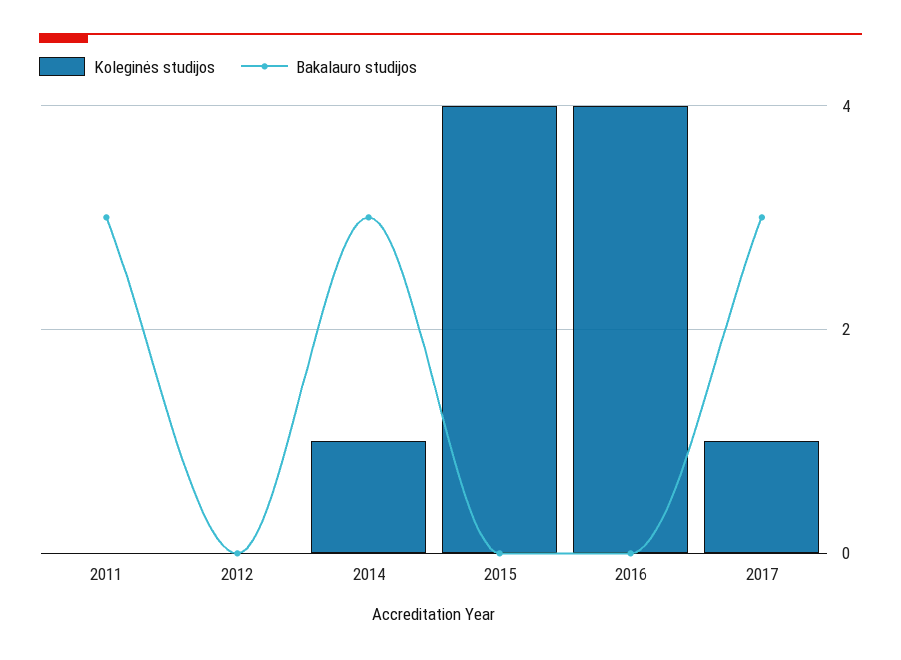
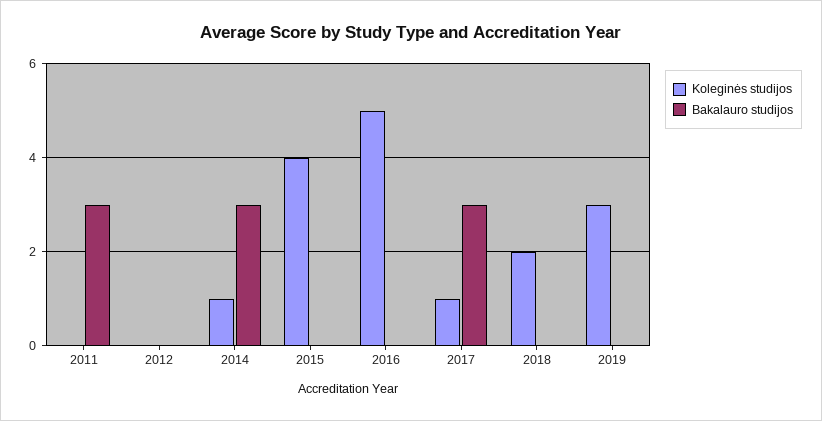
Koleginės studijos, 2016: 4 -> 5
Koleginės studijos, 2018: none -> 2
Bakalauro studijos, 2018: none -> 0
Koleginės studijos, 2019: none -> 3
Bakalauro studijos, 2019: none -> 0

